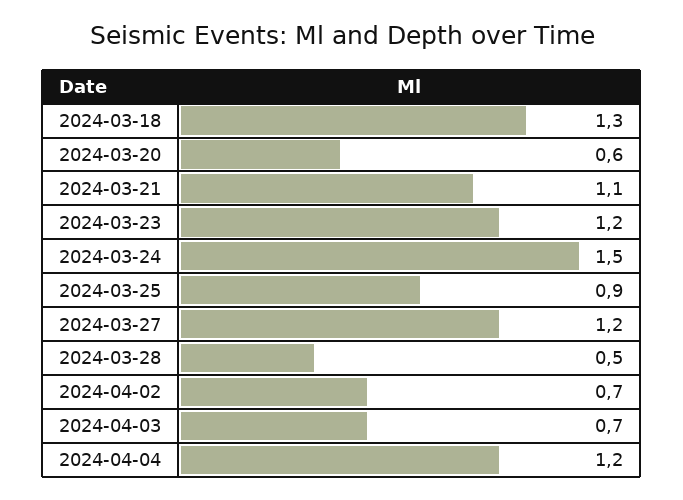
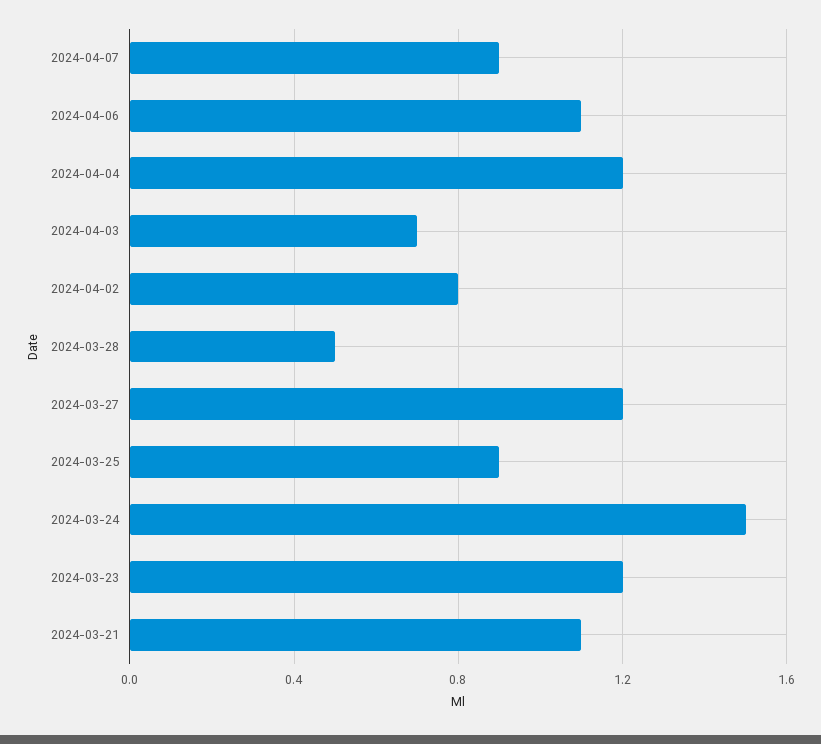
2024-03-18: 1.3 -> none
2024-03-20: 0.6 -> none
2024-04-02: 0.7 -> 0.8
2024-04-07: none -> 0.9
2024-04-06: none -> 1.1

